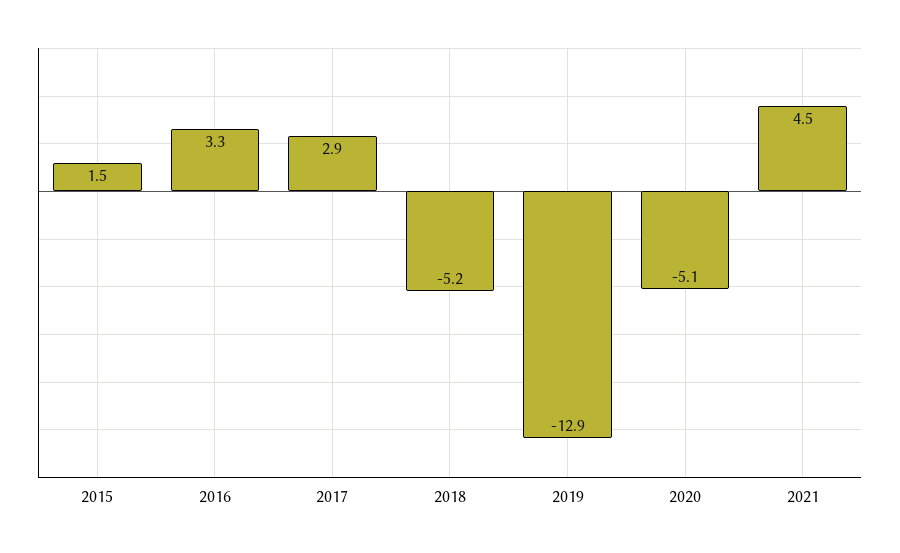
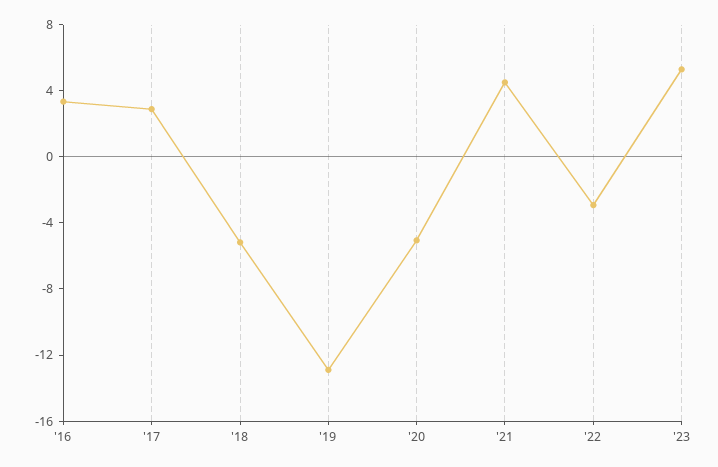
2015: 1.5 -> none
'22: none -> -3
'23: none -> 5

